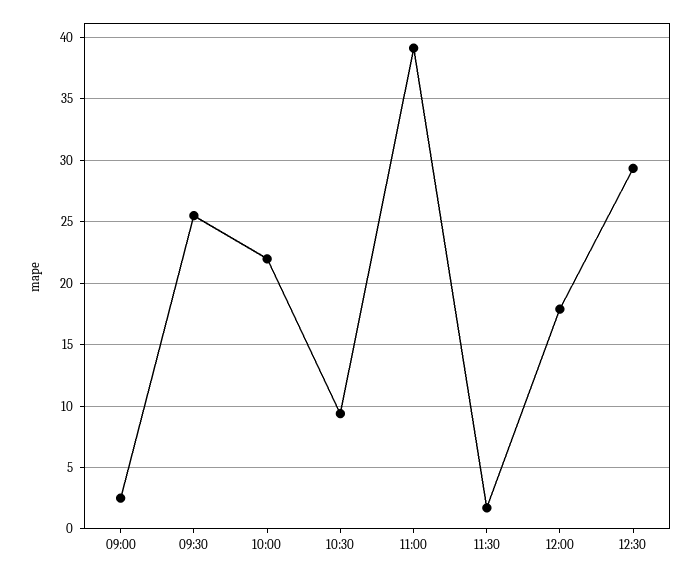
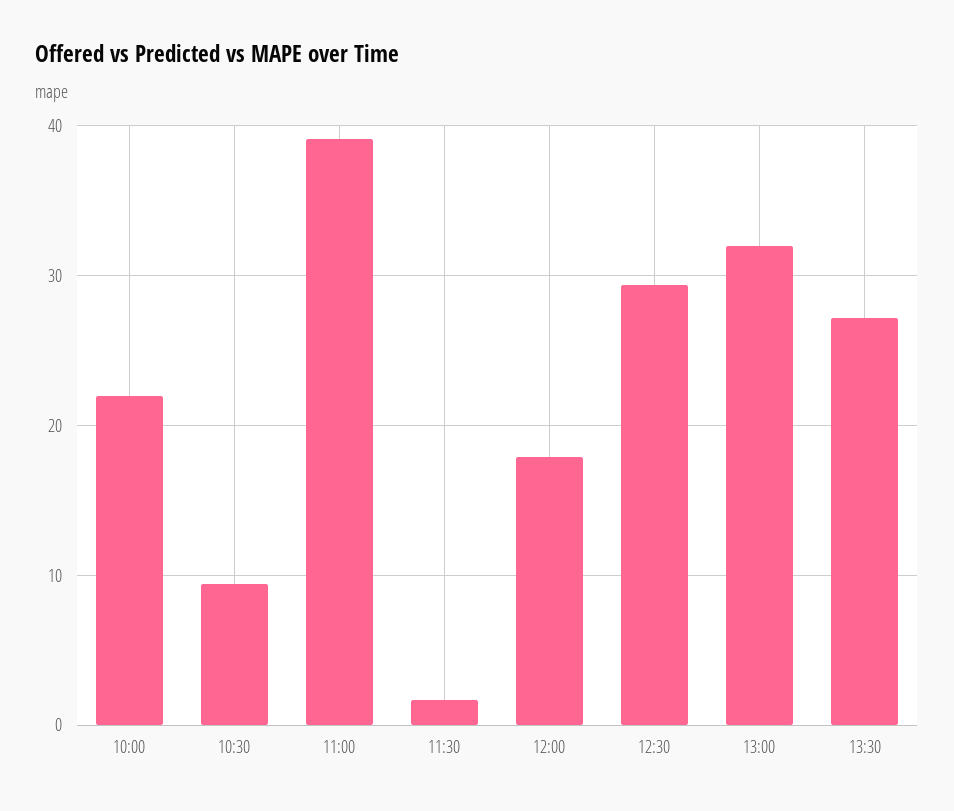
09:00: 2.5 -> none
09:30: 25.5 -> none
13:00: none -> 32
13:30: none -> 27

